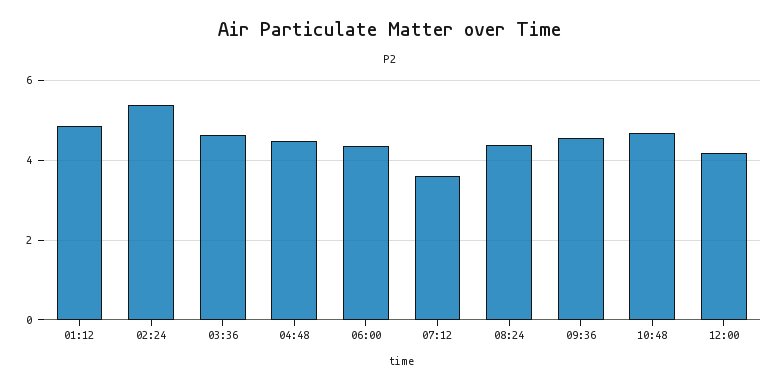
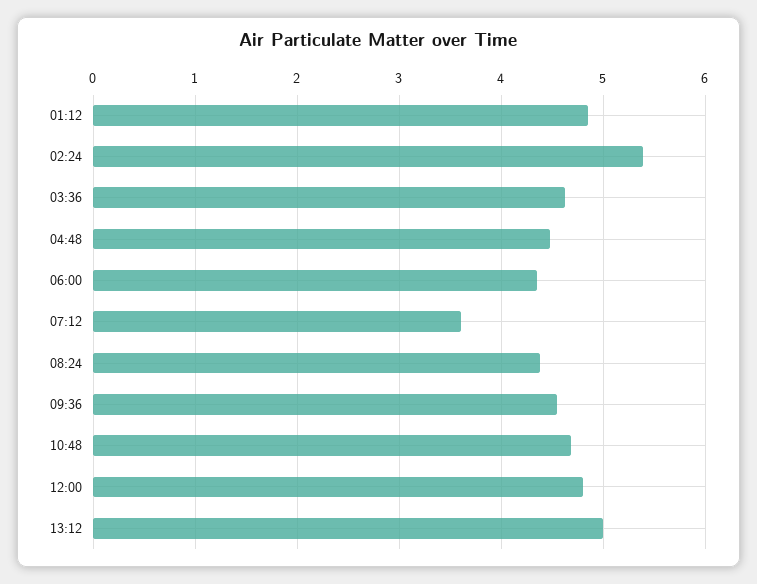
12:00: 4.2 -> 4.8
13:12: none -> 5

